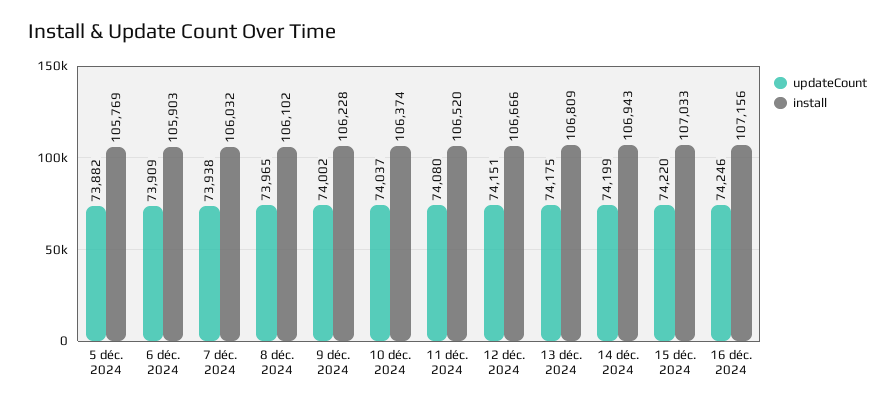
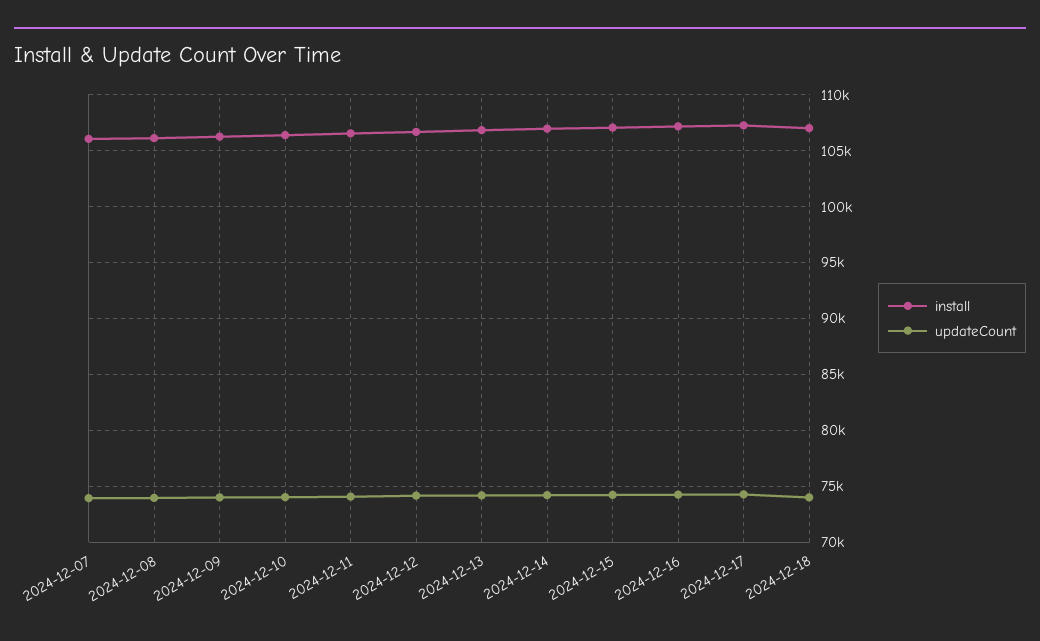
updateCount, 5 déc. 2024: 73882 -> none
install, 5 déc. 2024: 105769 -> none
updateCount, 6 déc. 2024: 73909 -> none
install, 6 déc. 2024: 105903 -> none
install, 2024-12-17: none -> 107000
updateCount, 2024-12-17: none -> 74000
install, 2024-12-18: none -> 107000
updateCount, 2024-12-18: none -> 74000

